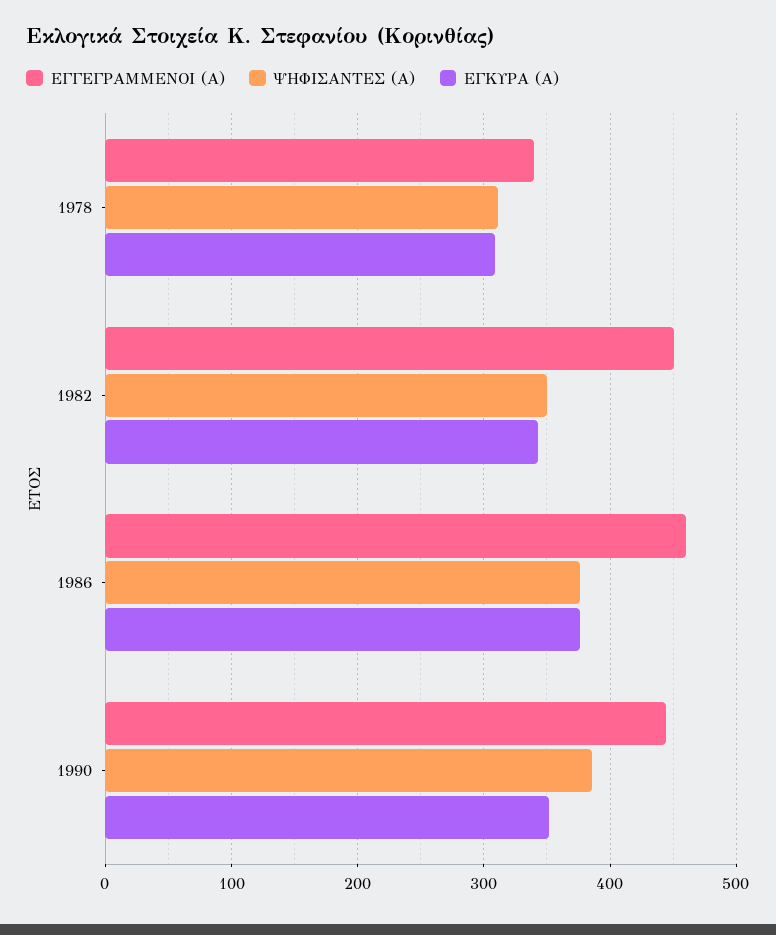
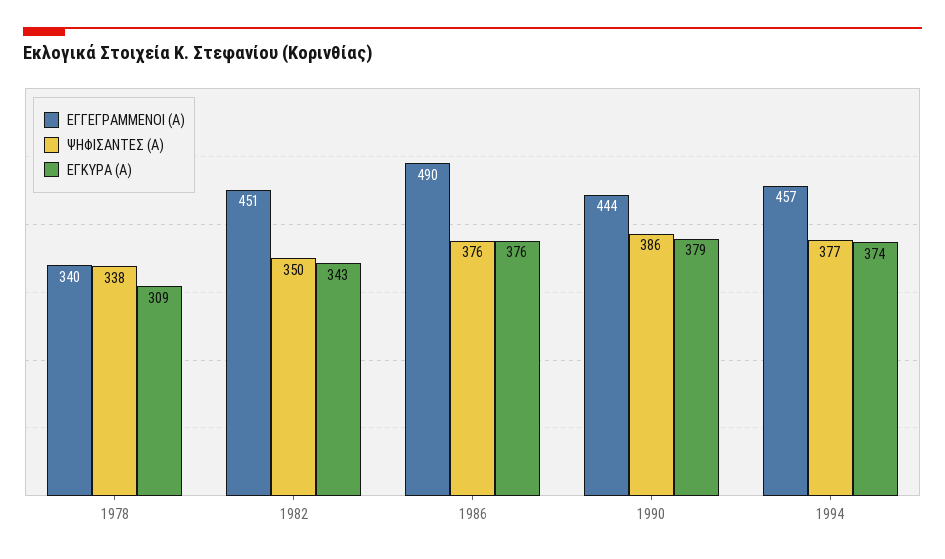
ΨΗΦΙΣΑΝΤΕΣ (Α), 1978: 310 -> 338
ΕΓΓΕΓΡΑΜΜΕΝΟΙ (Α), 1986: 460 -> 490
ΕΓΚΥΡΑ (Α), 1990: 350 -> 379
ΕΓΓΕΓΡΑΜΜΕΝΟΙ (Α), 1994: none -> 457
ΨΗΦΙΣΑΝΤΕΣ (Α), 1994: none -> 377
ΕΓΚΥΡΑ (Α), 1994: none -> 374

